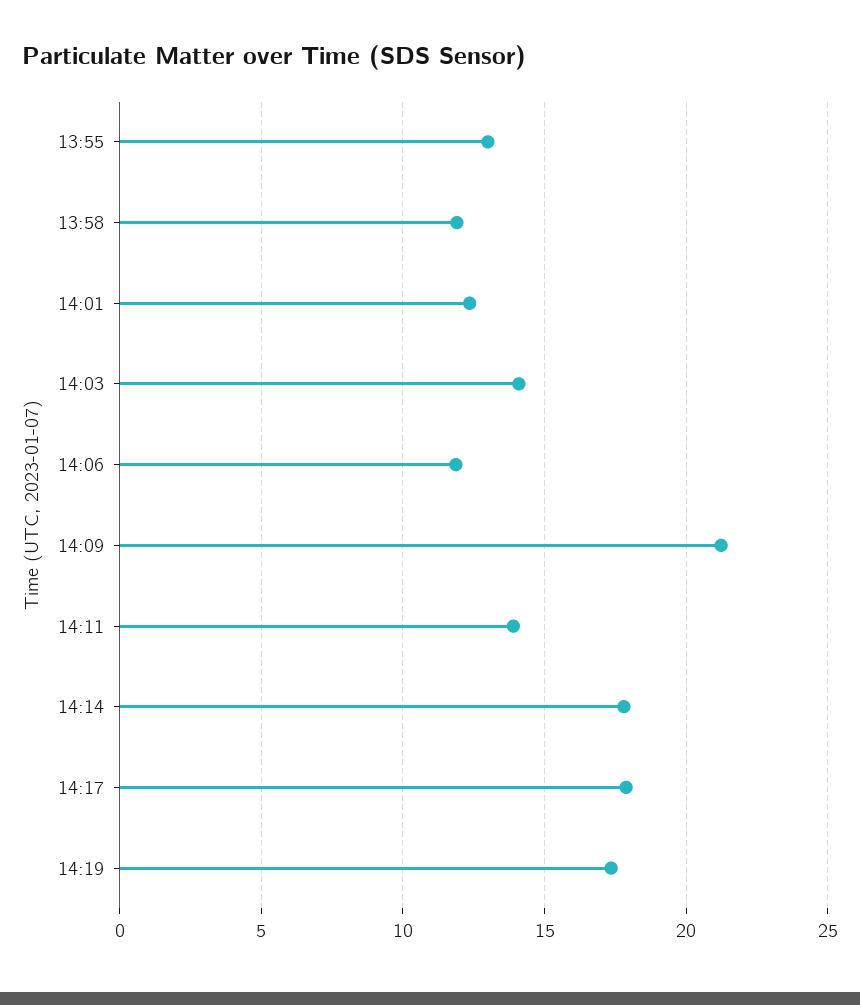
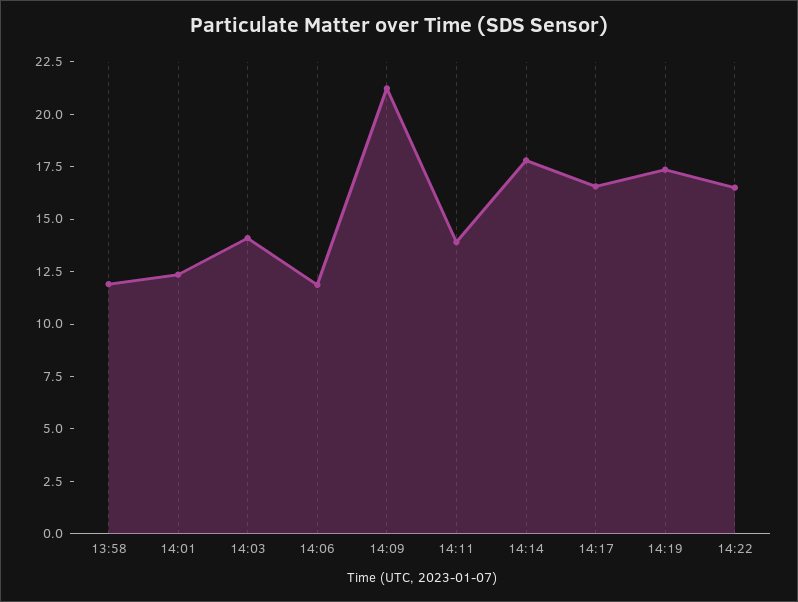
13:55: 13 -> none
14:17: 18 -> 16.5
14:22: none -> 16.5

